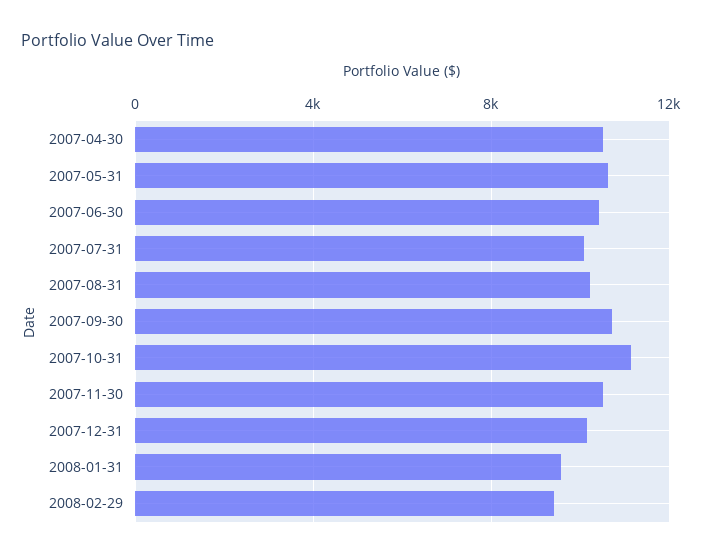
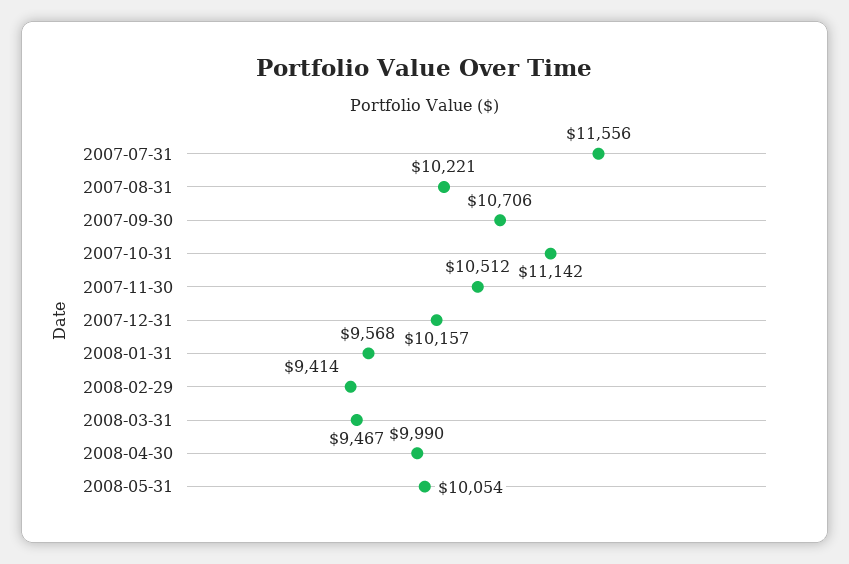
2007-04-30: 10500 -> none
2007-05-31: 10500 -> none
2007-06-30: 10500 -> none
2007-07-31: 10000 -> 11556
2008-03-31: none -> 9467
2008-04-30: none -> 9990
2008-05-31: none -> 10054

